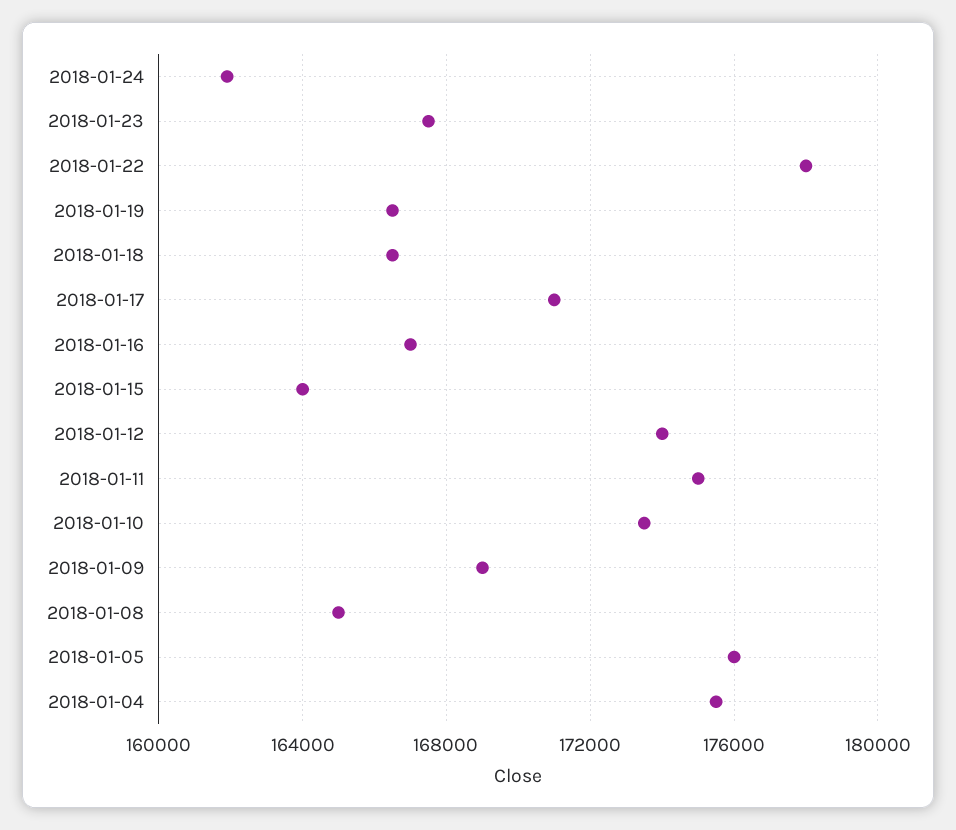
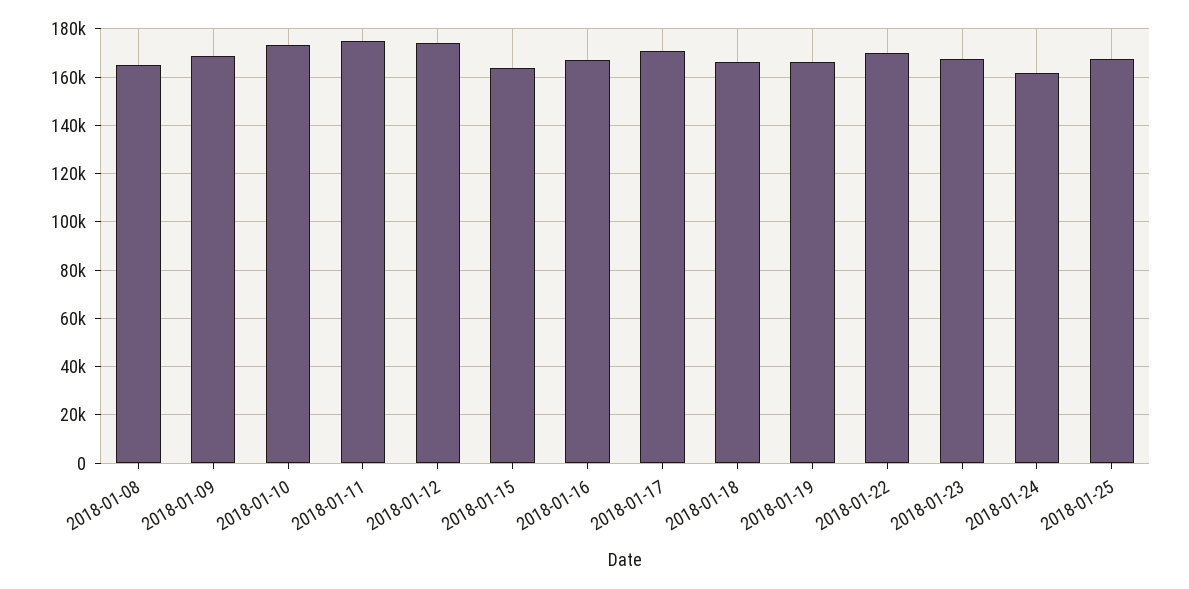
2018-01-22: 178000 -> 170000
2018-01-05: 176000 -> none
2018-01-04: 175500 -> none
2018-01-25: none -> 167500

